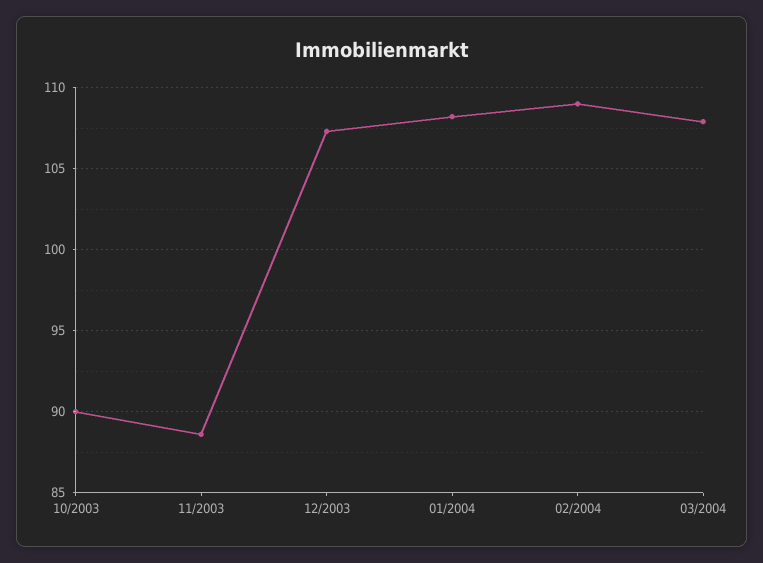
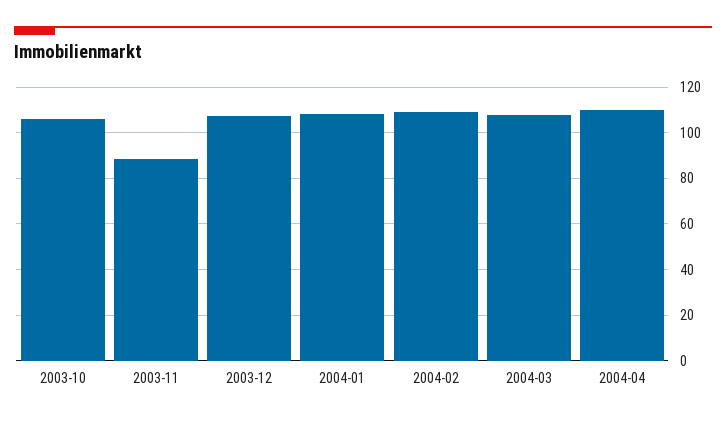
10/2003: 90 -> 105
2004-04: none -> 110

